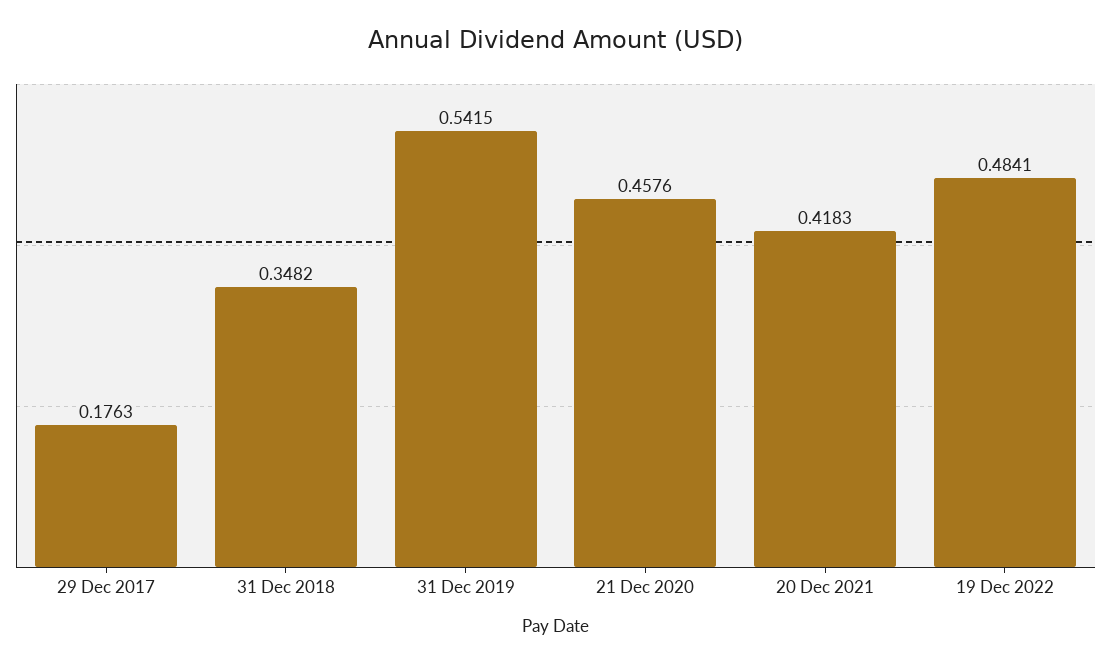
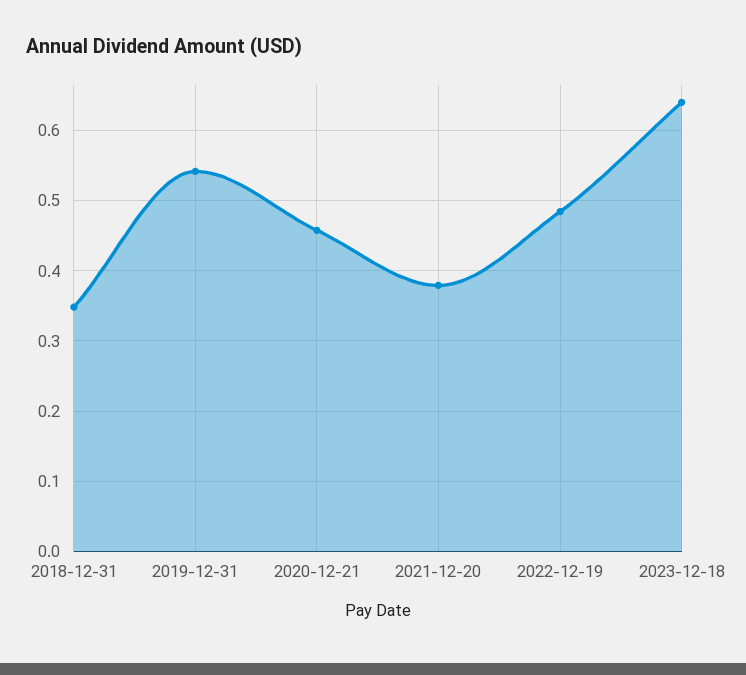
29 Dec 2017: 0.1763 -> none
20 Dec 2021: 0.4183 -> 0.38
2023-12-18: none -> 0.64

